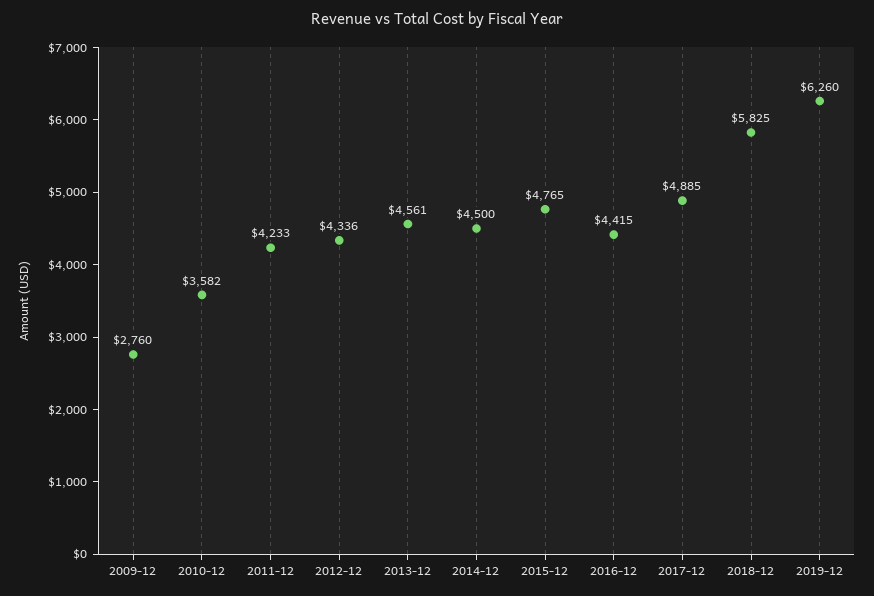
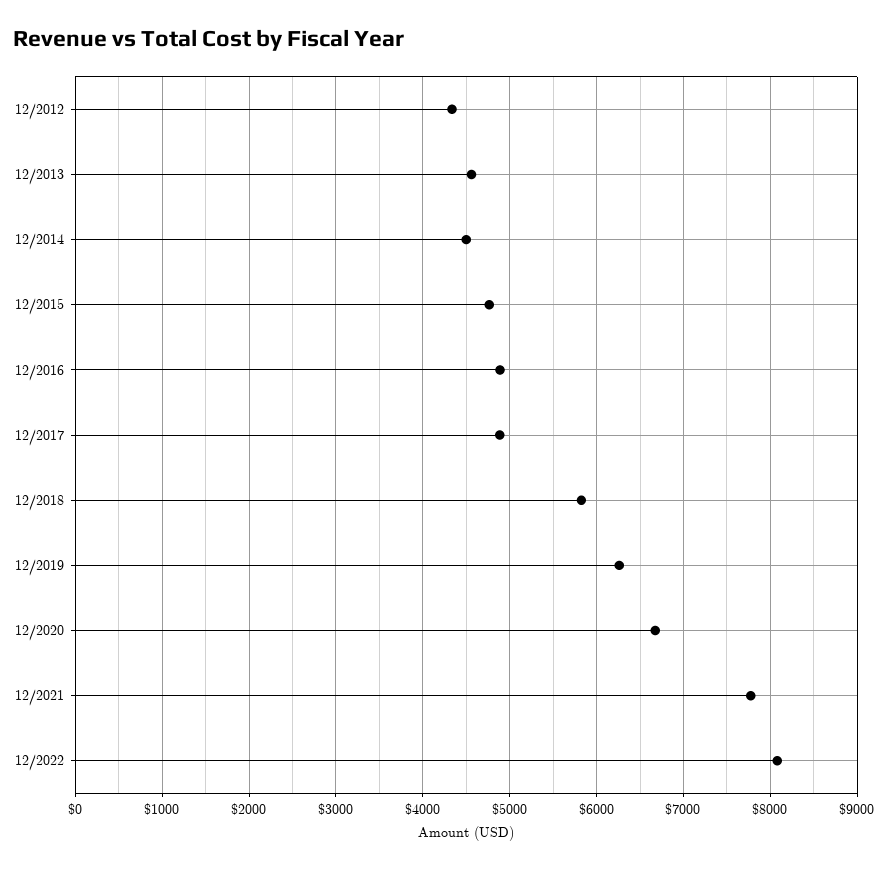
2009-12: 2760 -> none
2010-12: 3582 -> none
2011-12: 4233 -> none
2016-12: 4415 -> 4900
12/2020: none -> 6700
12/2021: none -> 7800
12/2022: none -> 8100

